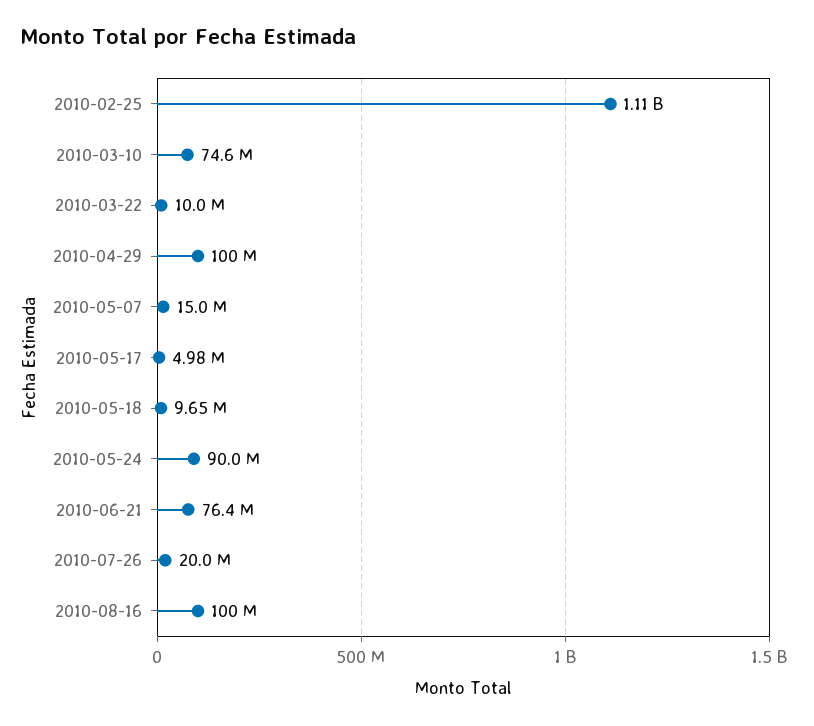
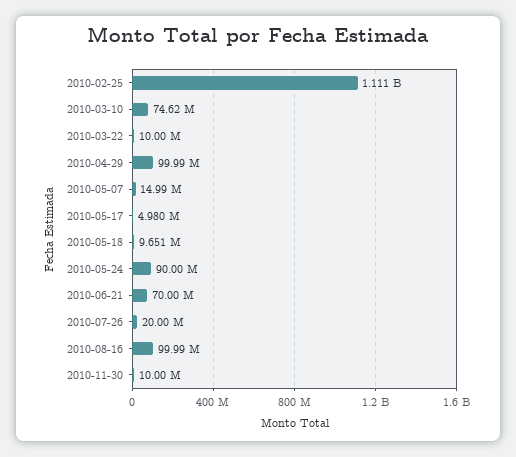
2010-06-21: 76400000 -> 70000000
2010-11-30: none -> 10000000

